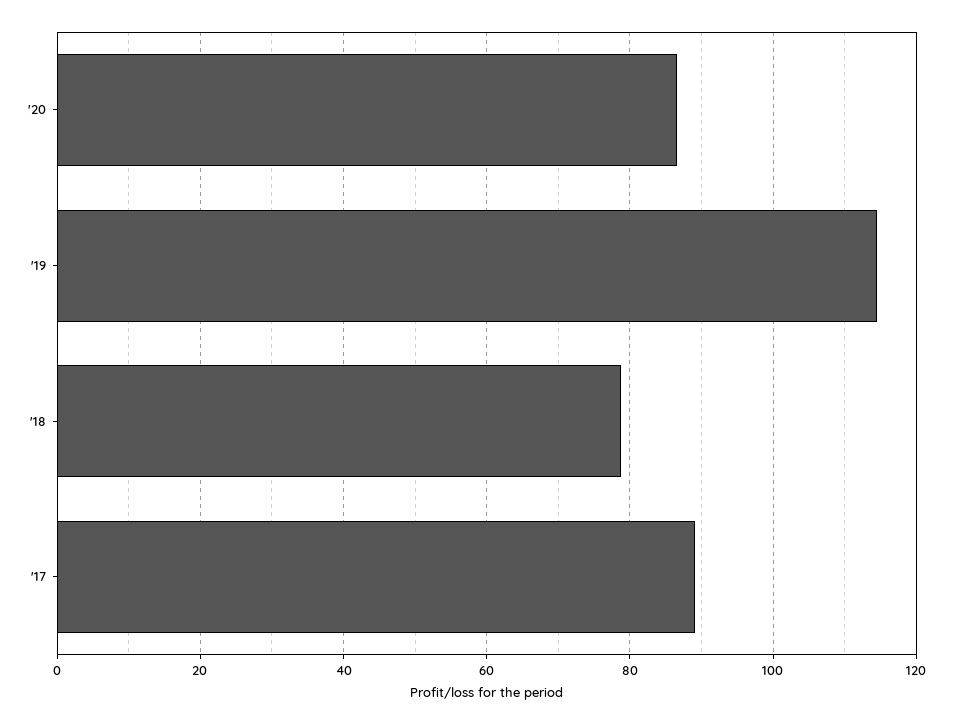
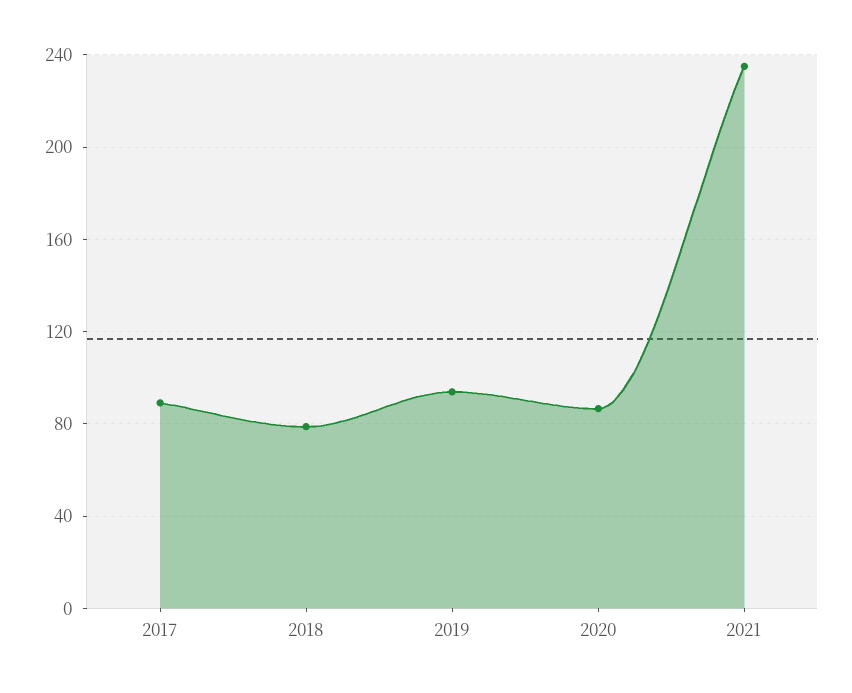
'19: 114 -> 95
2021: none -> 235

